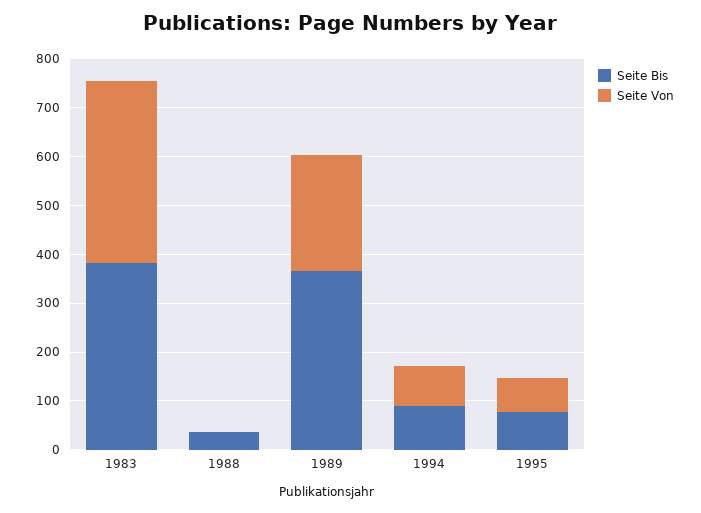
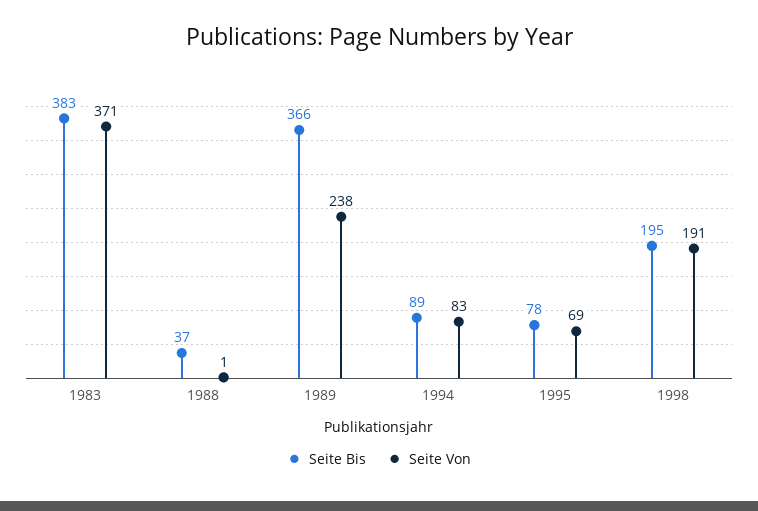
Seite Bis, 1998: none -> 195
Seite Von, 1998: none -> 191

